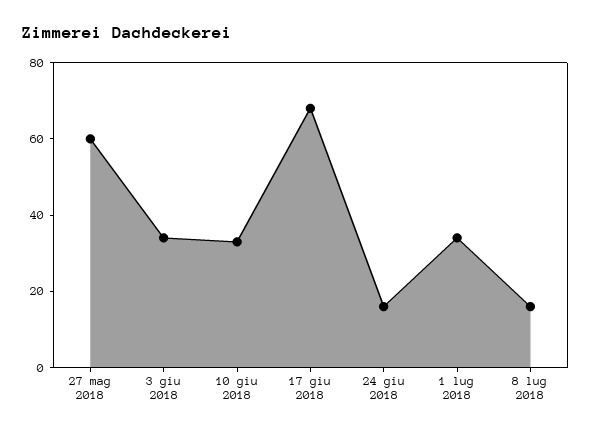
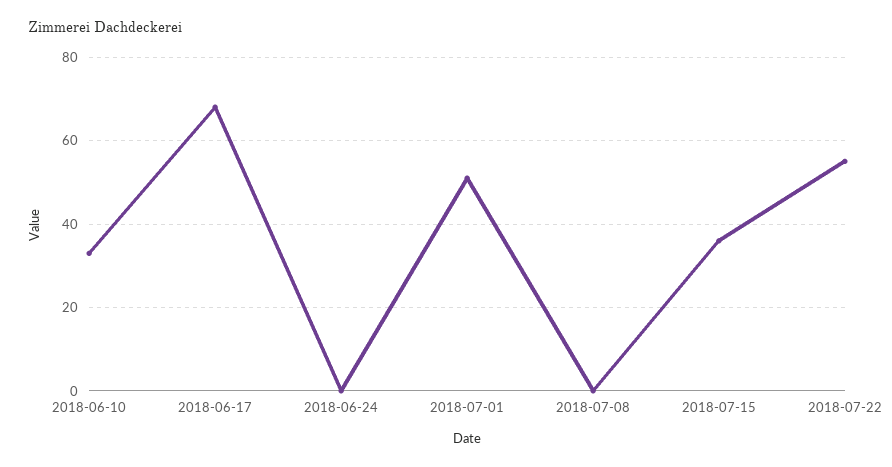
27 mag 2018: 60 -> none
3 giu 2018: 35 -> none
24 giu 2018: 15 -> 0
1 lug 2018: 35 -> 50
8 lug 2018: 15 -> 0
2018-07-15: none -> 35
2018-07-22: none -> 55

